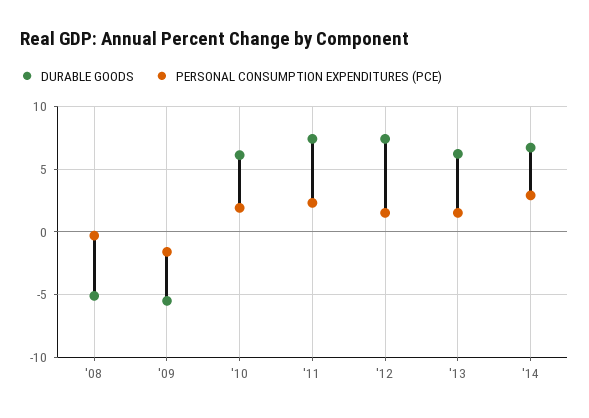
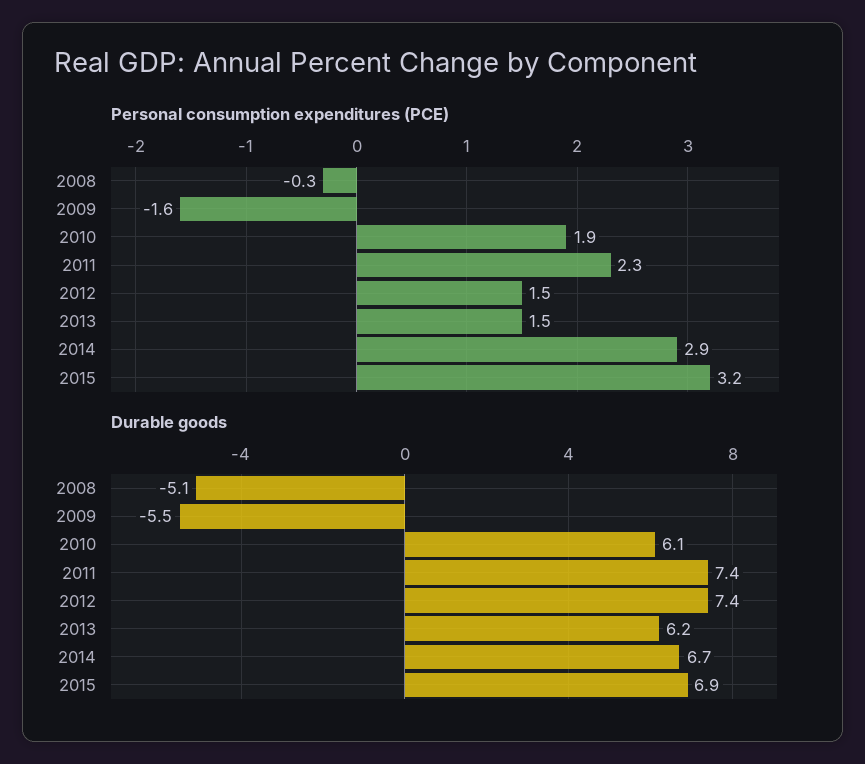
PERSONAL CONSUMPTION EXPENDITURES (PCE), 2015: none -> 3.2
DURABLE GOODS, 2015: none -> 6.9

